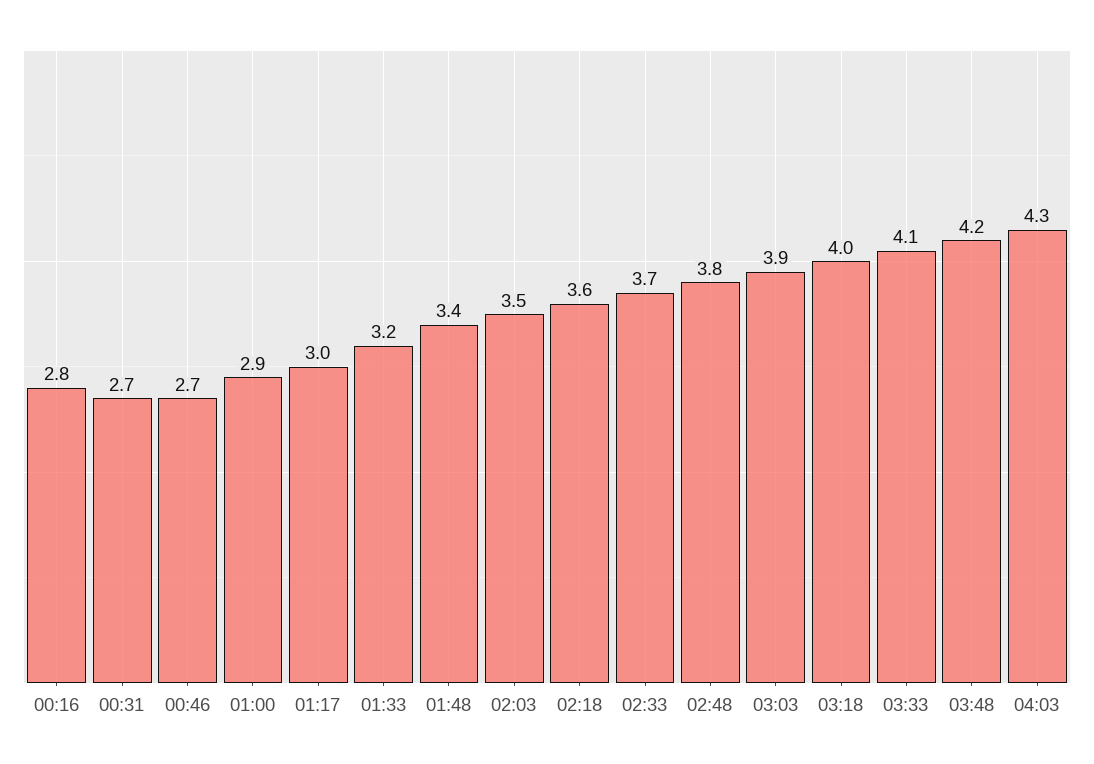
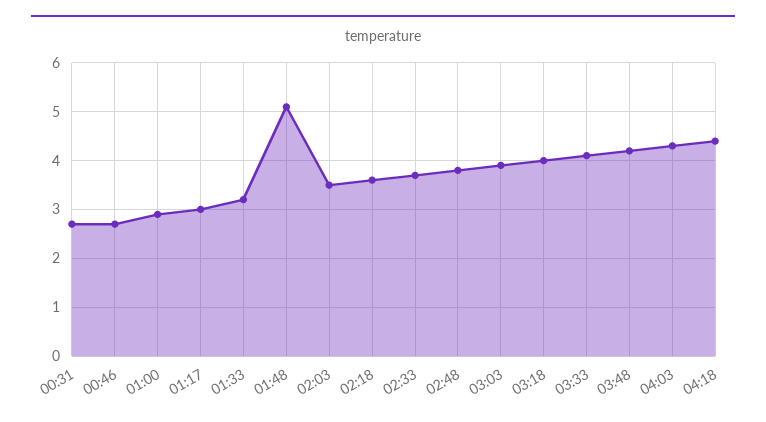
00:16: 2.8 -> none
01:48: 3.4 -> 5
04:18: none -> 4.5

